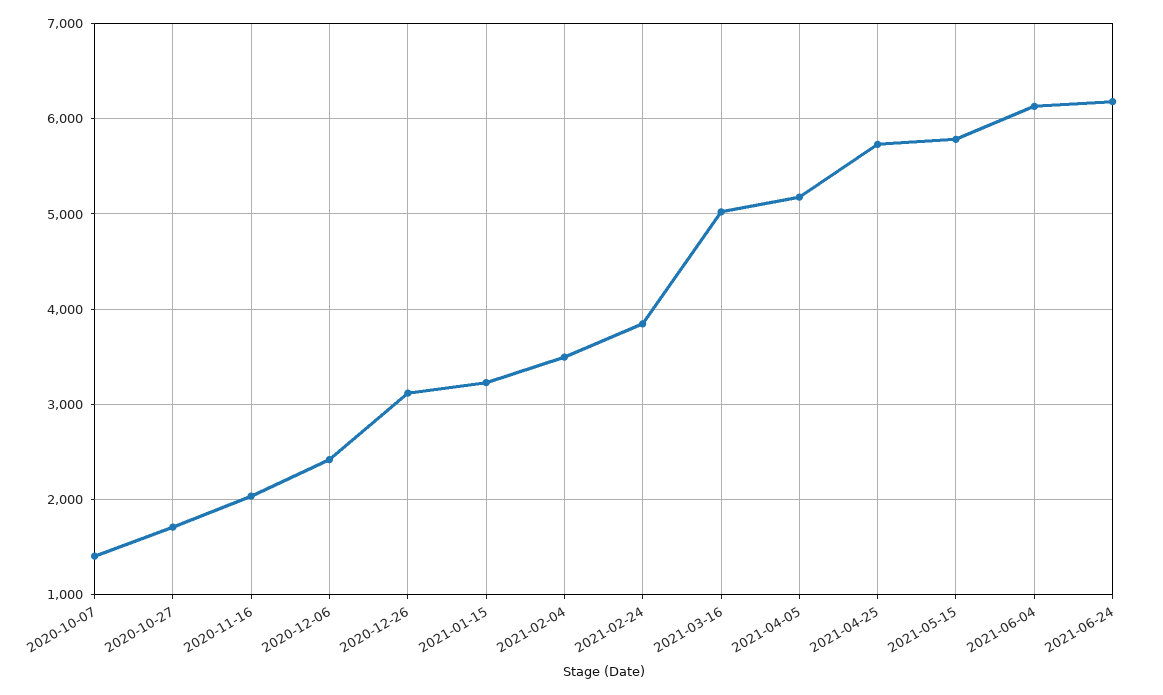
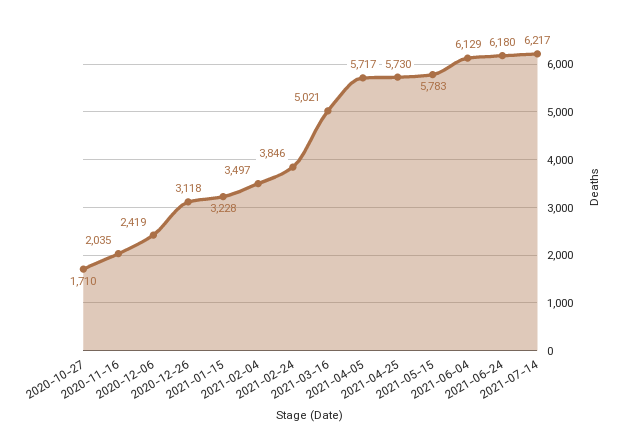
2020-10-07: 1400 -> none
2021-04-05: 5200 -> 5717
2021-07-14: none -> 6217

